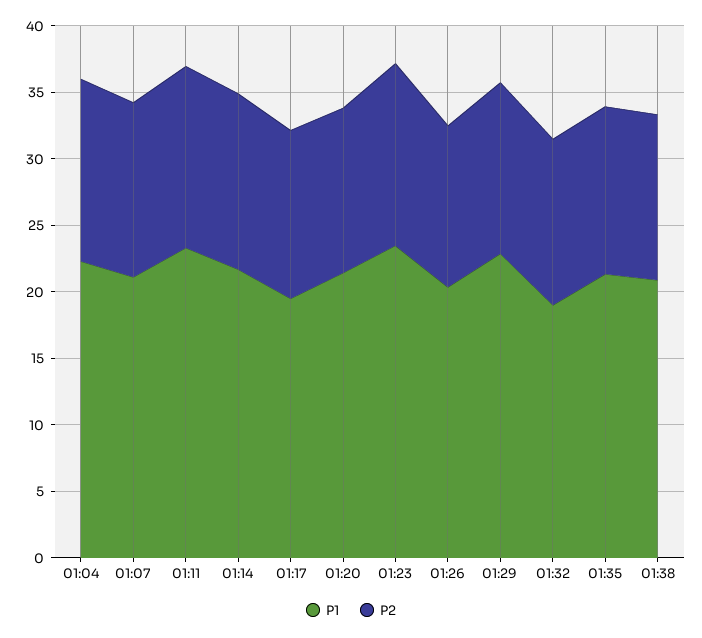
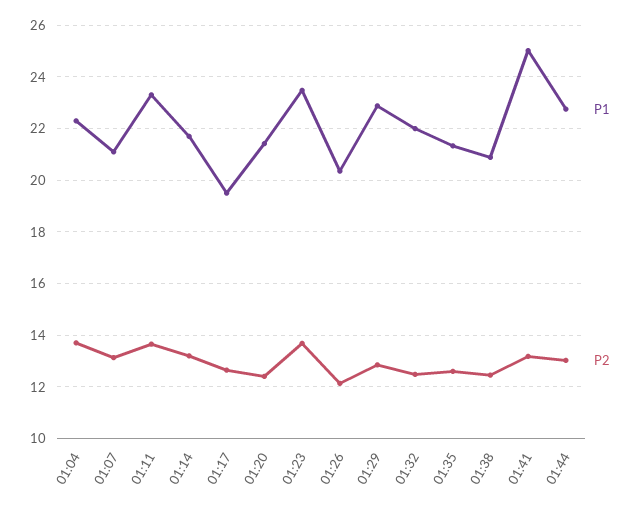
P1, 01:32: 19 -> 22
P1, 01:41: none -> 25
P2, 01:41: none -> 13.25
P1, 01:44: none -> 22.75
P2, 01:44: none -> 13

